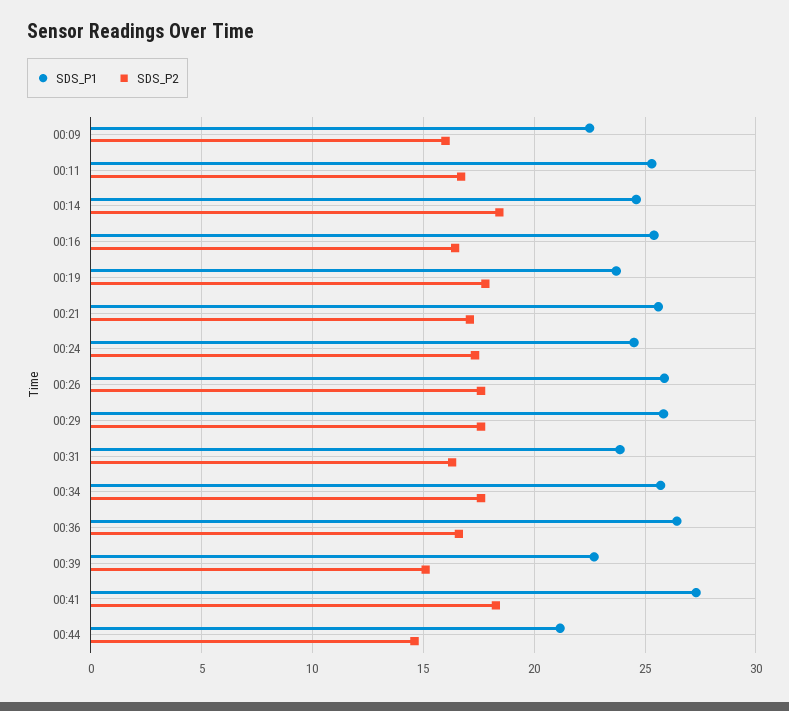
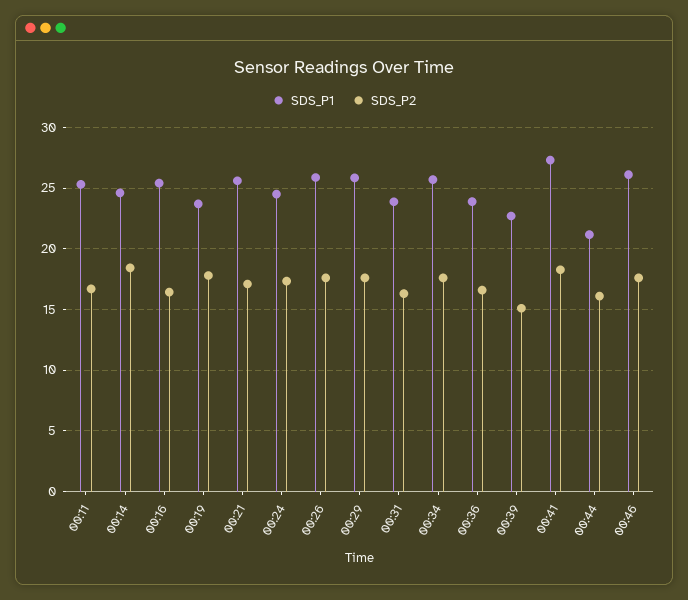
SDS_P1, 00:09: 22.5 -> none
SDS_P2, 00:09: 16 -> none
SDS_P1, 00:36: 26.5 -> 24
SDS_P2, 00:44: 14.5 -> 16
SDS_P1, 00:46: none -> 26
SDS_P2, 00:46: none -> 17.5

